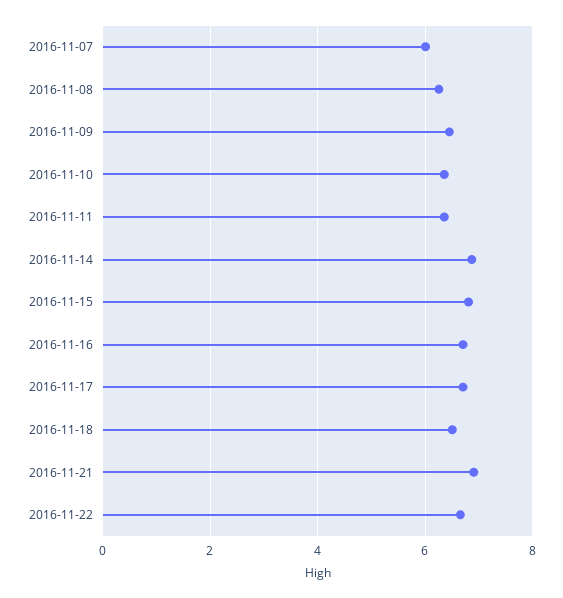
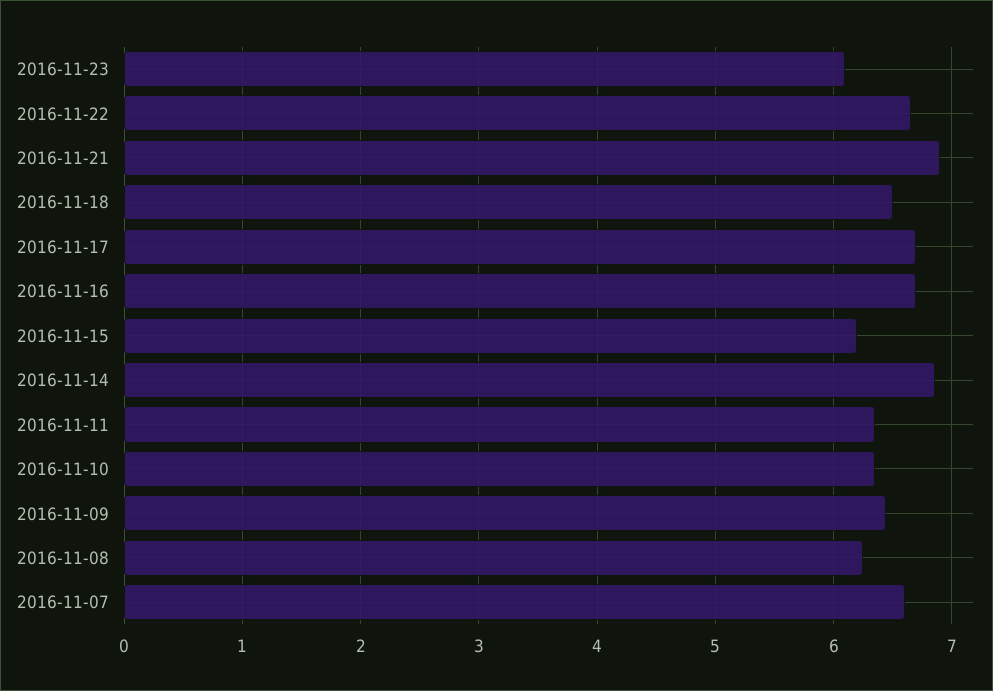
2016-11-07: 6 -> 6.6
2016-11-15: 6.8 -> 6.2
2016-11-23: none -> 6.1

